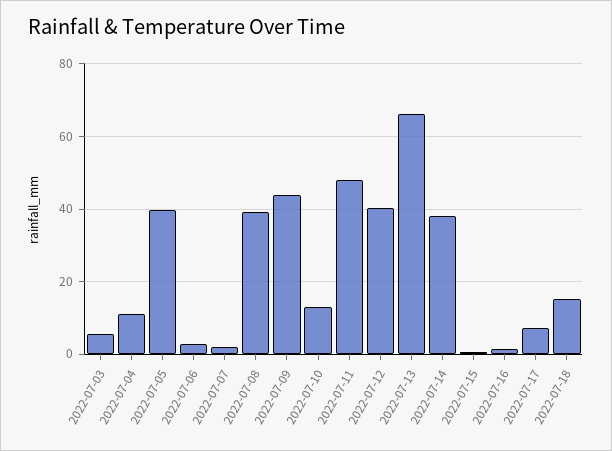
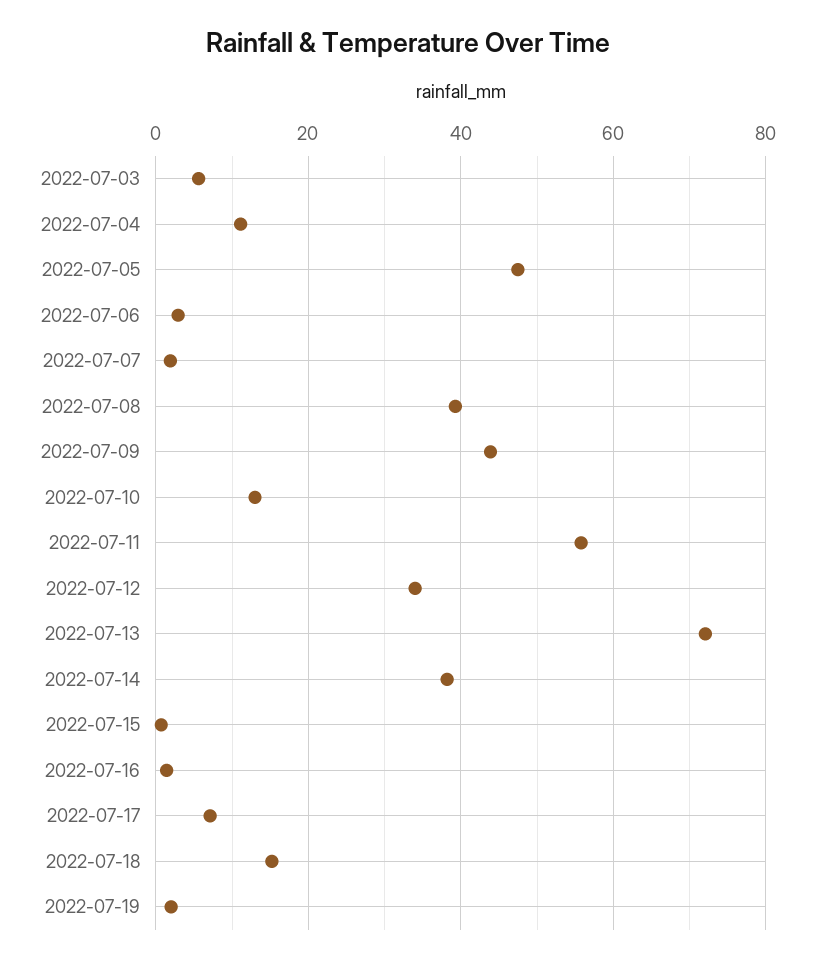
2022-07-05: 40 -> 48
2022-07-11: 48 -> 56
2022-07-12: 40 -> 34
2022-07-13: 66 -> 72
2022-07-19: none -> 2

